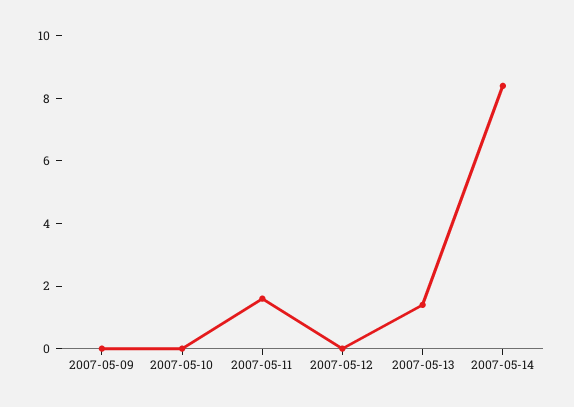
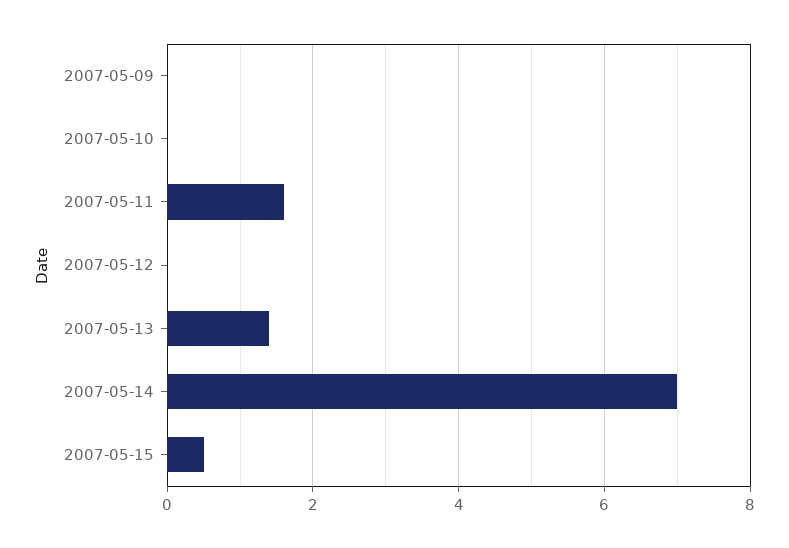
2007-05-14: 8.5 -> 7
2007-05-15: none -> 0.5

